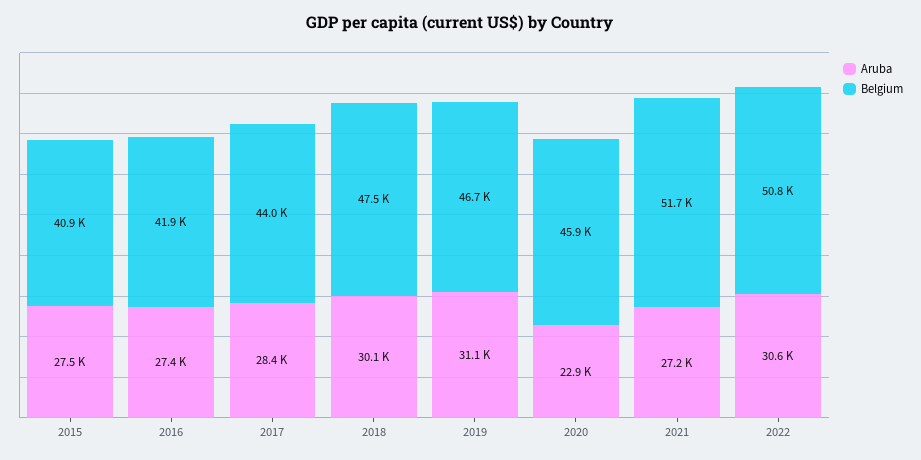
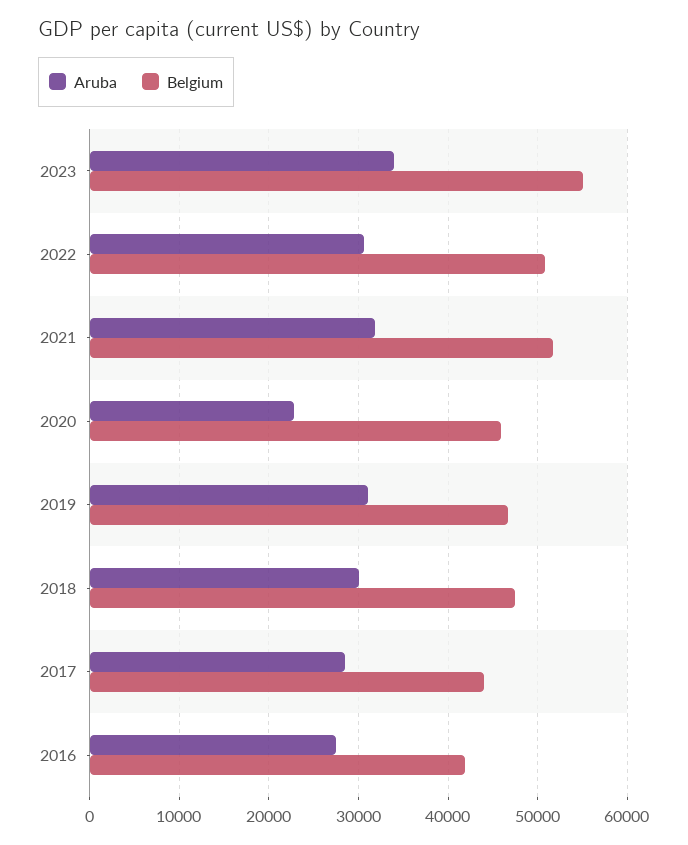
Aruba, 2015: 27500 -> none
Belgium, 2015: 40900 -> none
Aruba, 2021: 27200 -> 32000
Aruba, 2023: none -> 34000
Belgium, 2023: none -> 55000

